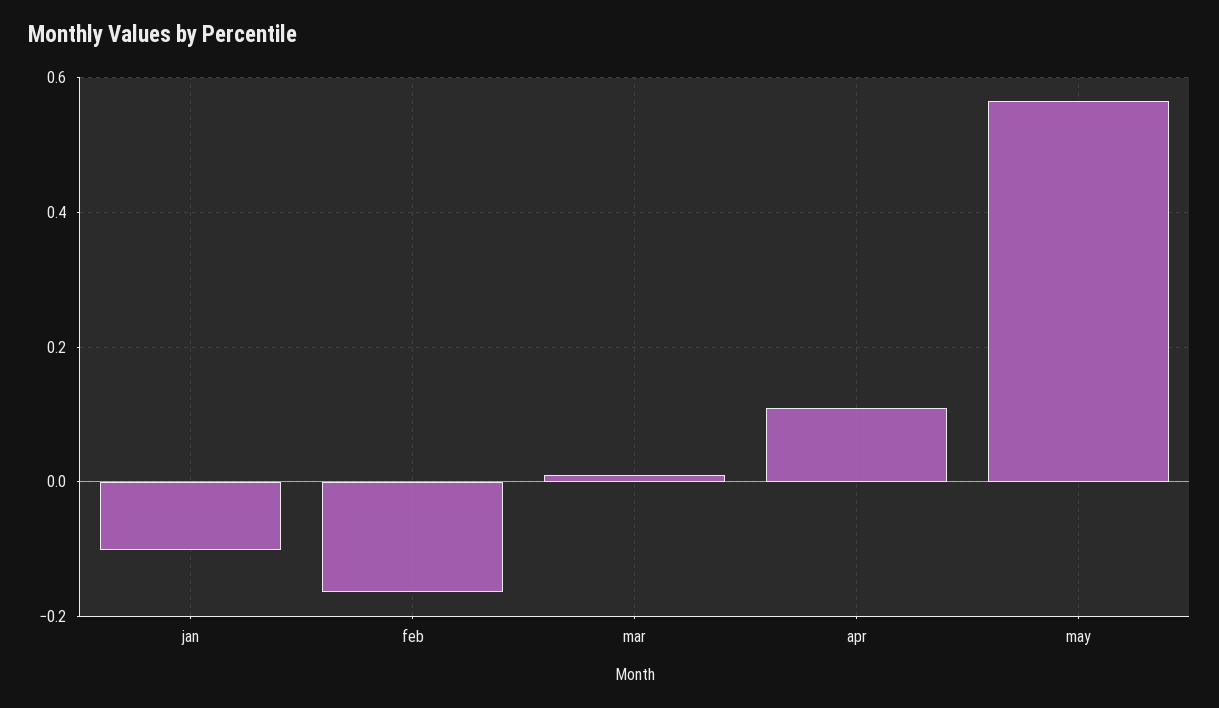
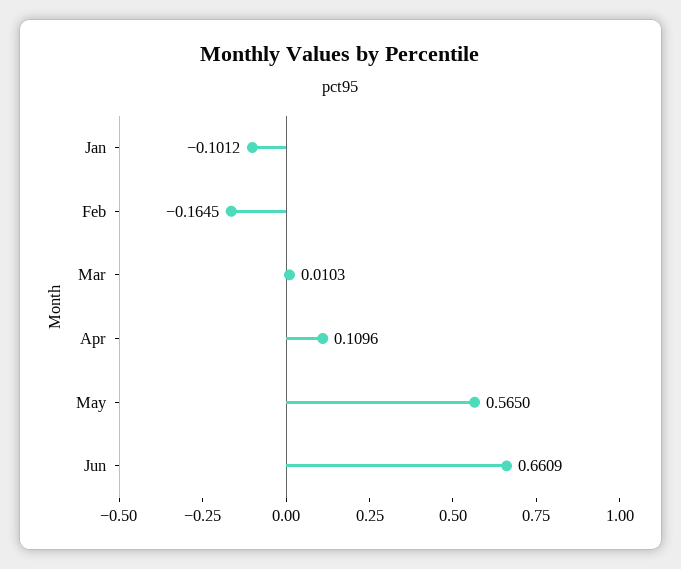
Jun: none -> 0.6609

